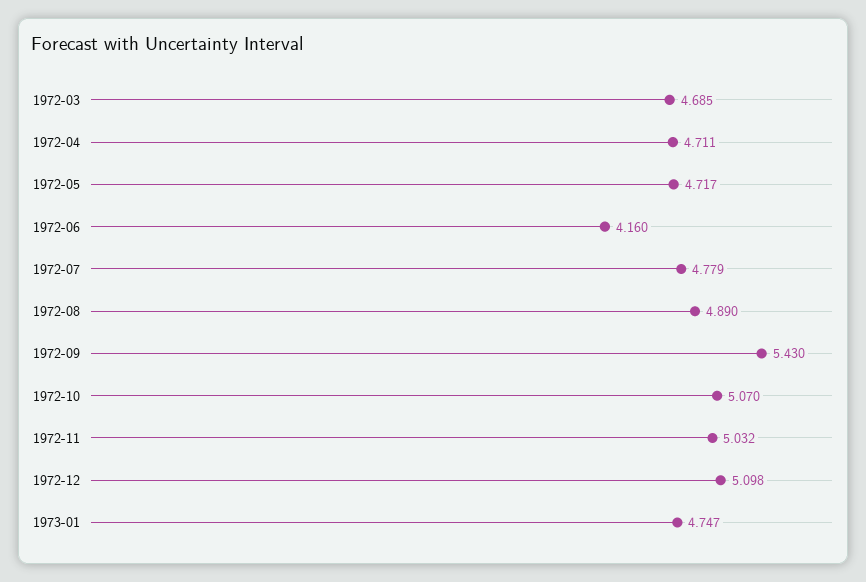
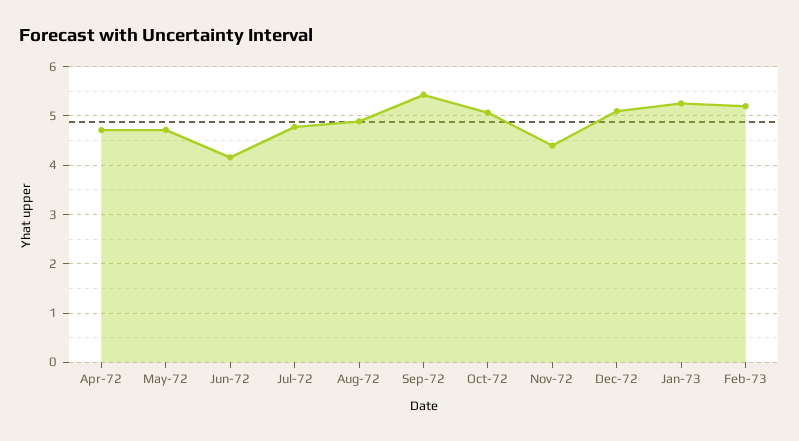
1972-03: 4.685 -> none
1972-11: 5.032 -> 4.4
1973-01: 4.747 -> 5.2
Feb-73: none -> 5.2

